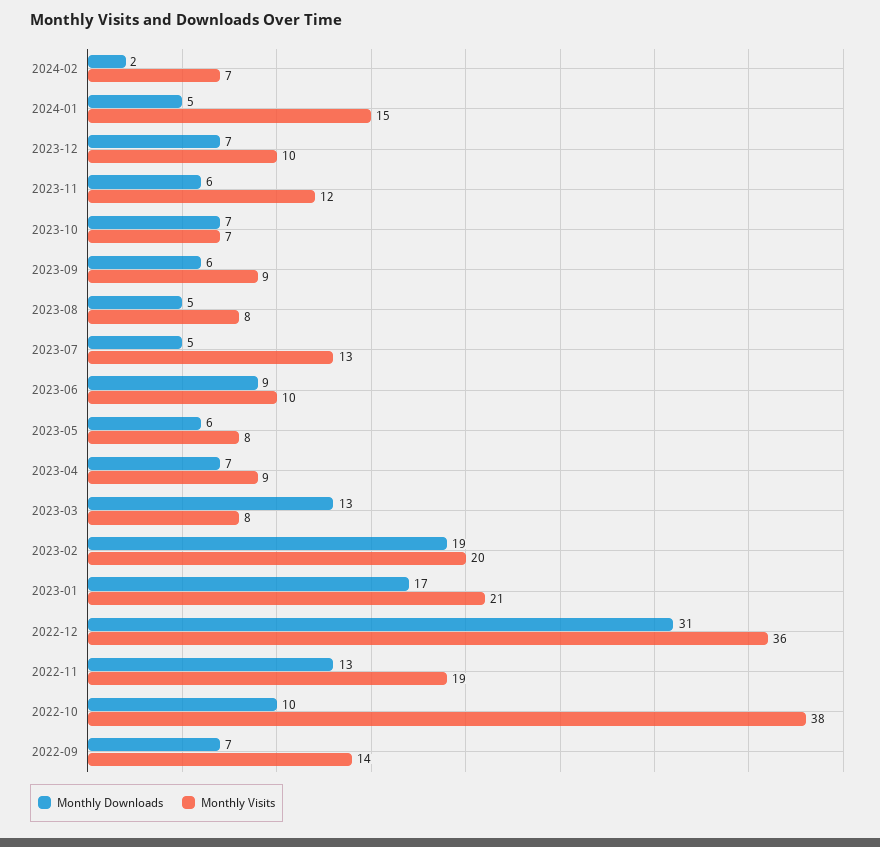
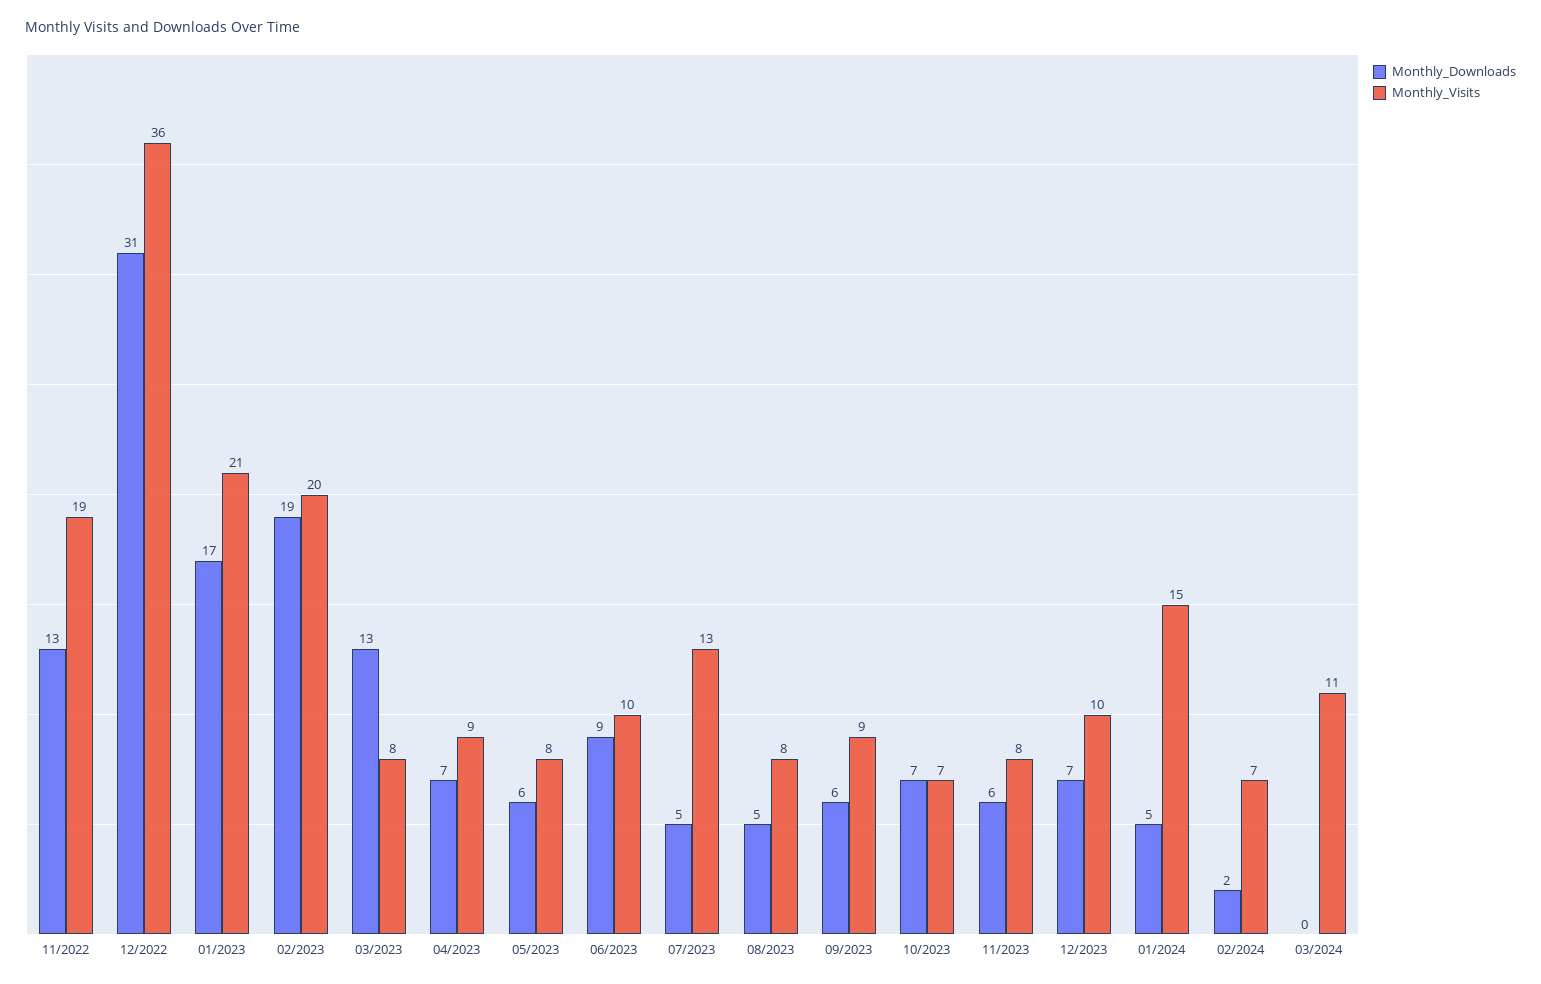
Monthly Visits, 2023-11: 12 -> 8
Monthly Downloads, 2022-10: 10 -> none
Monthly Visits, 2022-10: 38 -> none
Monthly Downloads, 2022-09: 7 -> none
Monthly Visits, 2022-09: 14 -> none
Monthly Downloads, 03/2024: none -> 0
Monthly Visits, 03/2024: none -> 11

